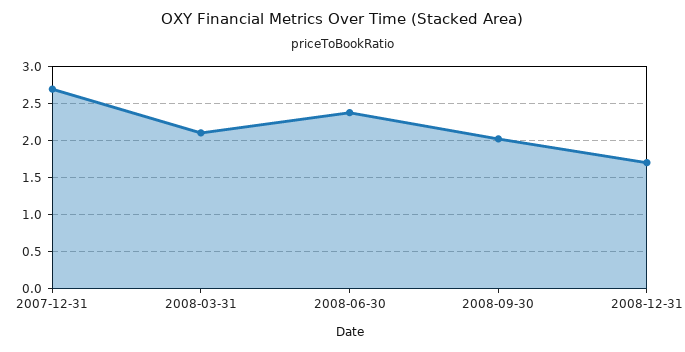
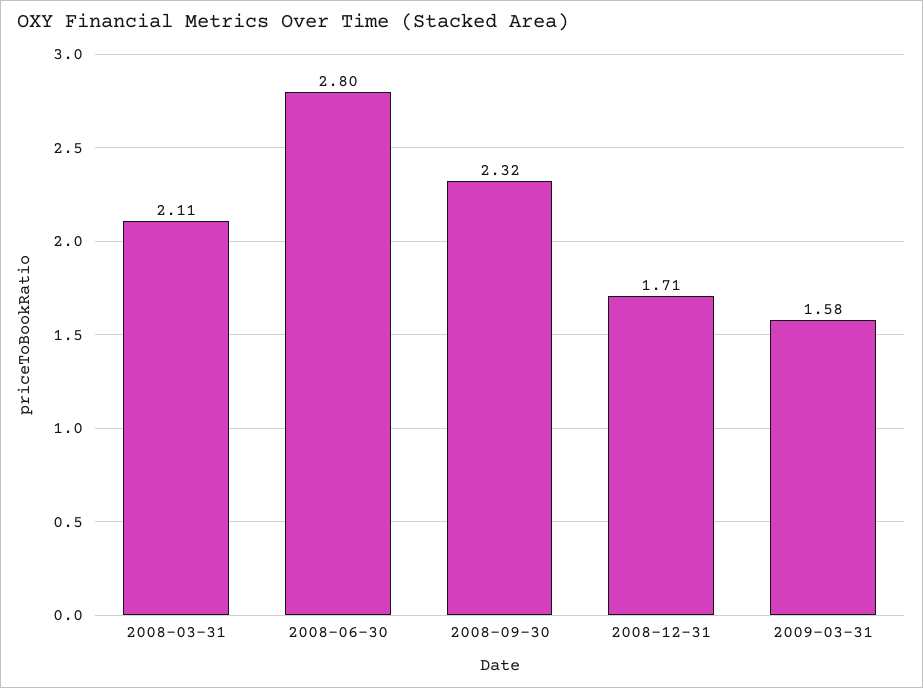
2007-12-31: 2.7 -> none
2008-06-30: 2.4 -> 2.8
2008-09-30: 2 -> 2.32
2009-03-31: none -> 1.58

